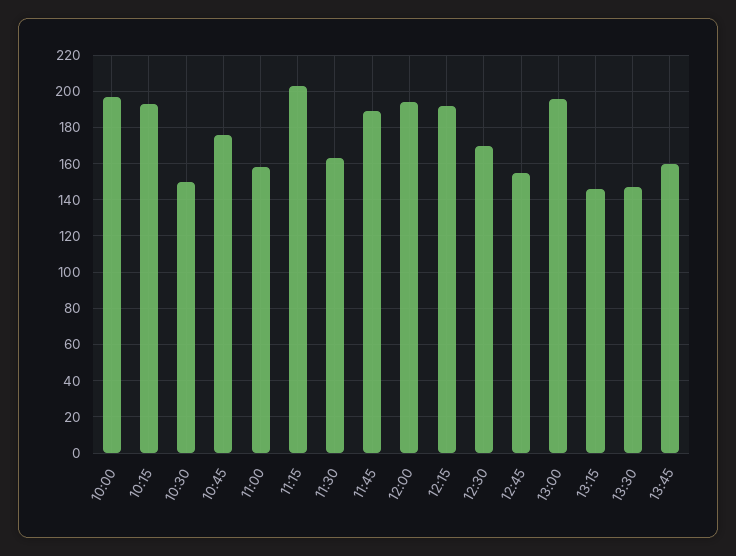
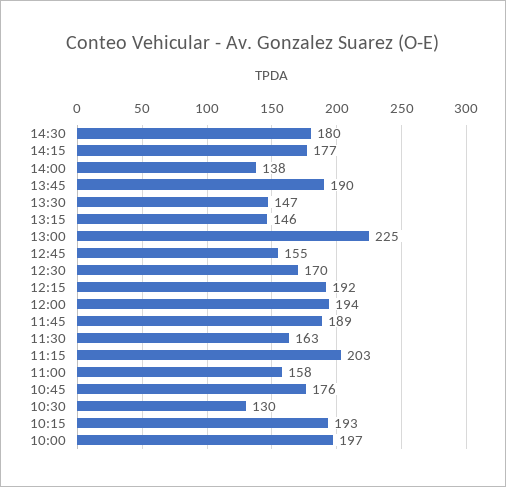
10:30: 150 -> 130
13:00: 195 -> 225
13:45: 160 -> 190
14:30: none -> 180
14:15: none -> 177
14:00: none -> 138

